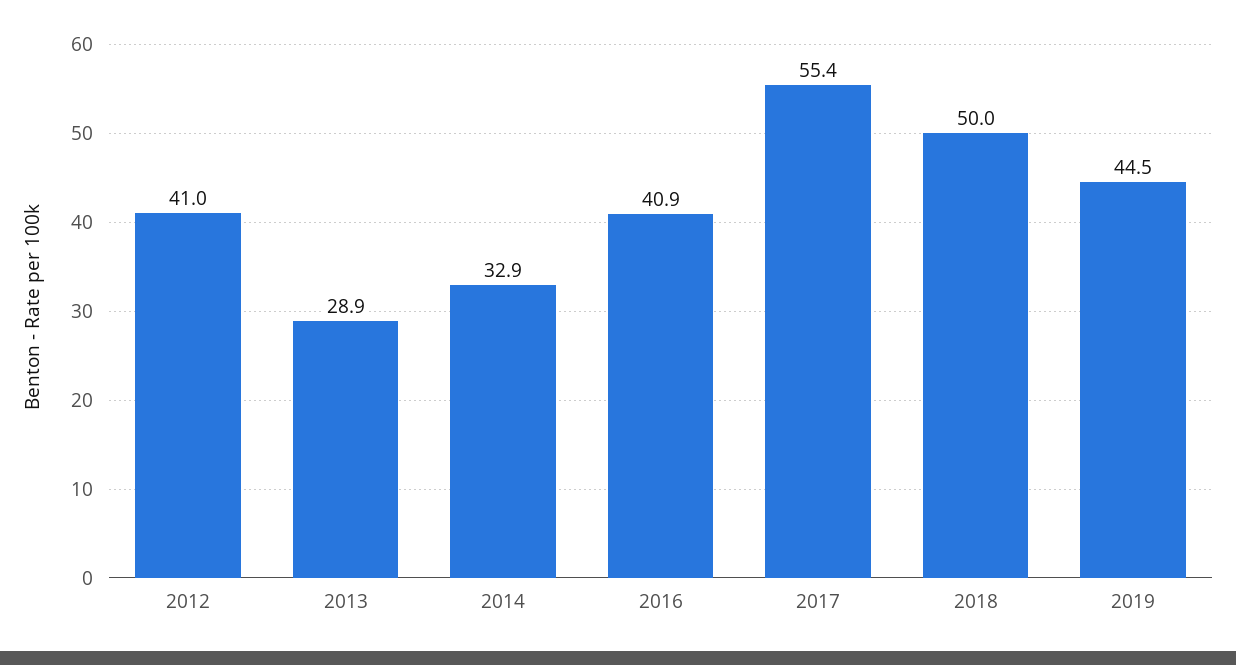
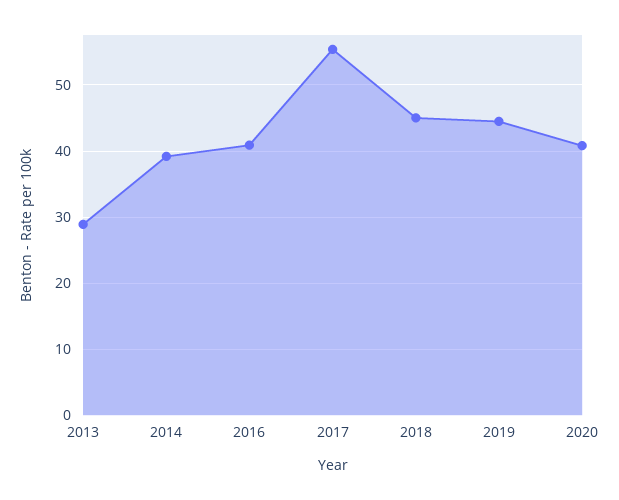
2012: 41 -> none
2014: 32.9 -> 39
2018: 50 -> 45
2020: none -> 41

